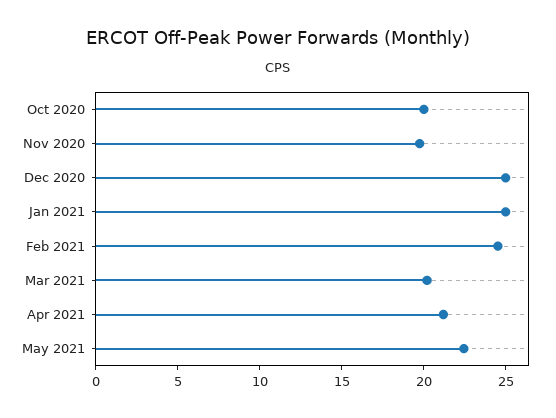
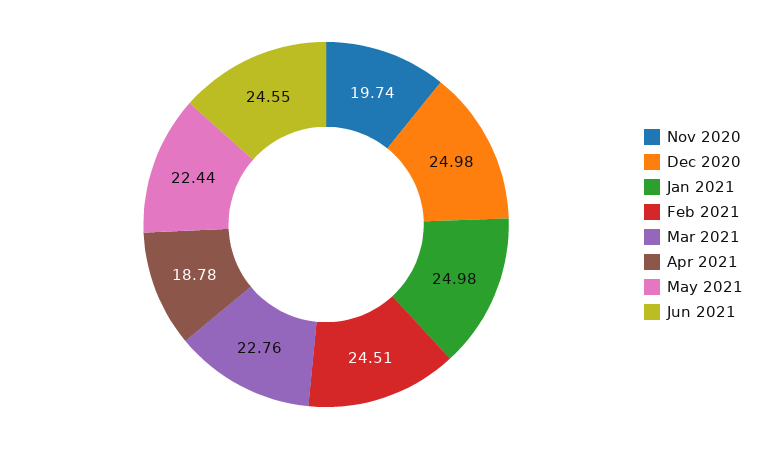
Oct 2020: 20 -> none
Mar 2021: 20 -> 22.76
Apr 2021: 21 -> 18.78
Jun 2021: none -> 24.55

